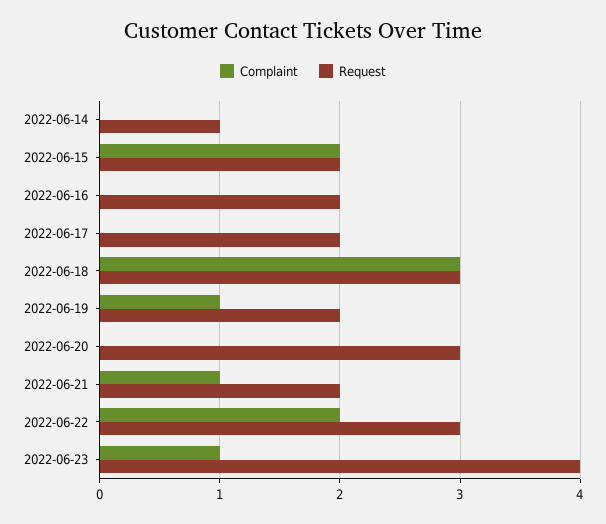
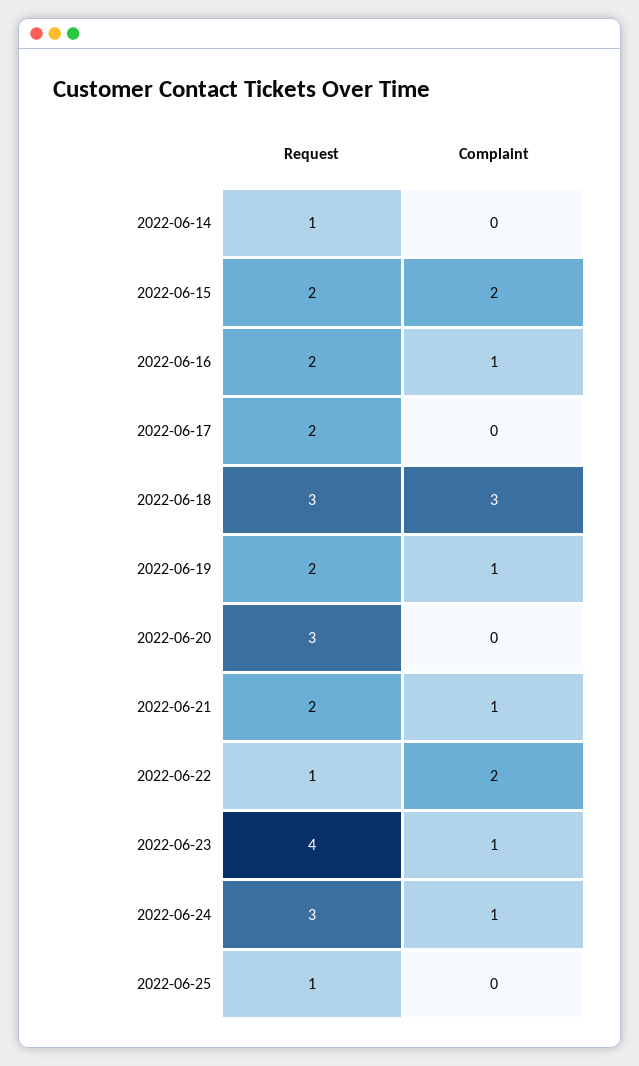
Complaint, 2022-06-16: 0 -> 1
Request, 2022-06-22: 3 -> 1
Request, 2022-06-24: none -> 3
Complaint, 2022-06-24: none -> 1
Request, 2022-06-25: none -> 1
Complaint, 2022-06-25: none -> 0

